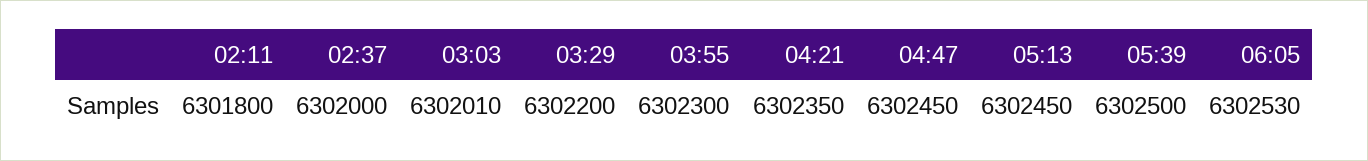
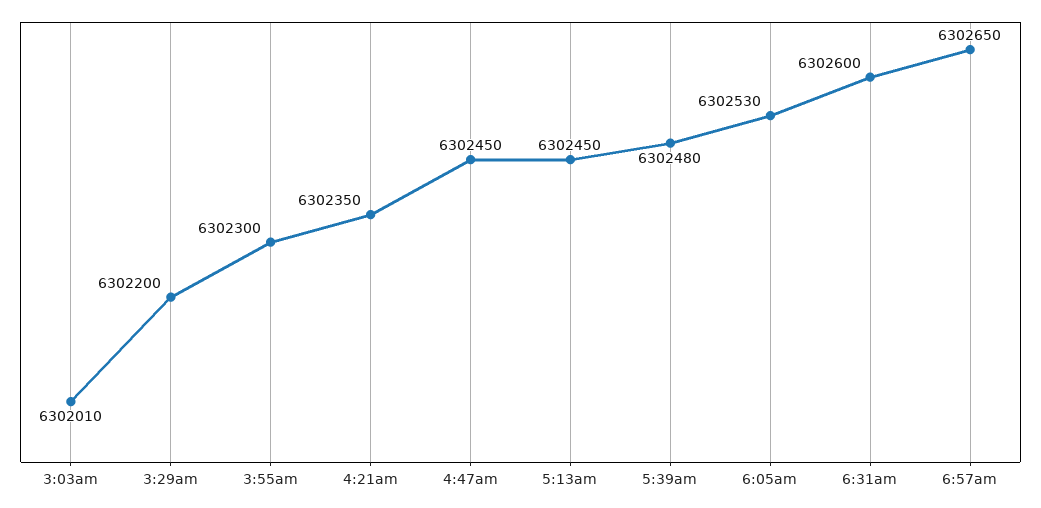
02:11: 6301800 -> none
02:37: 6302000 -> none
05:39: 6302500 -> 6302480
6:31am: none -> 6302600
6:57am: none -> 6302650

